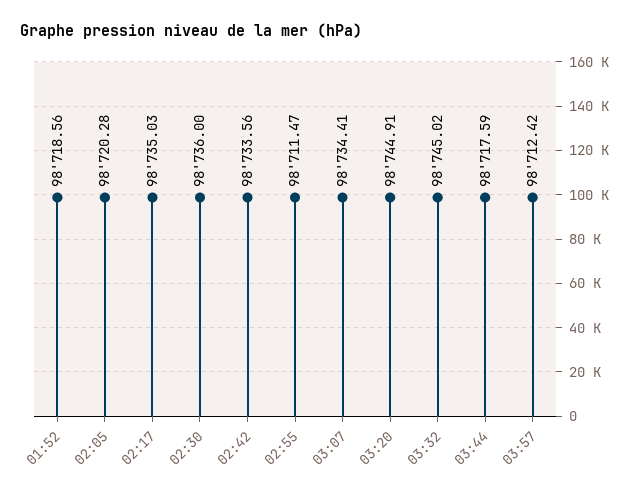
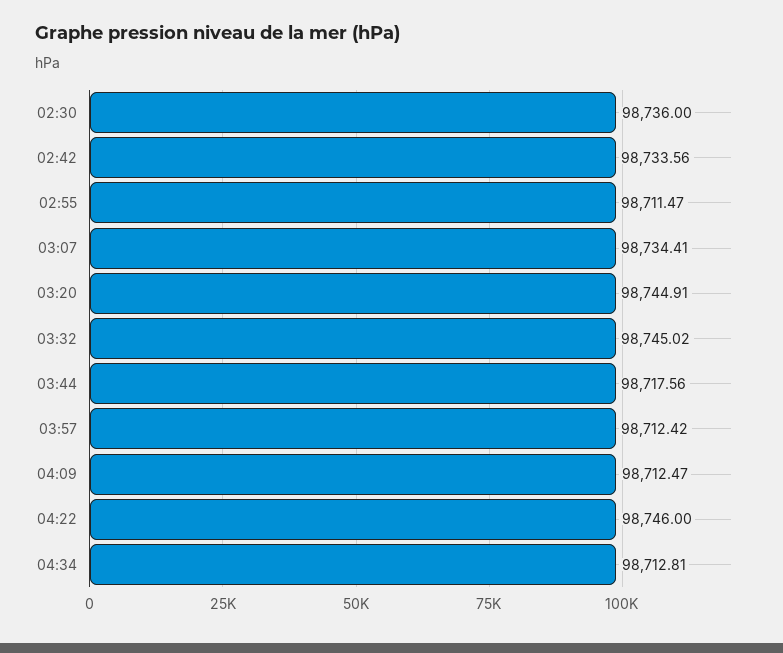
01:52: 98718.56 -> none
02:05: 98720.28 -> none
02:17: 98735.03 -> none
03:44: 98717.59 -> 98717.56
04:09: none -> 98712.47
04:22: none -> 98746
04:34: none -> 98712.81

